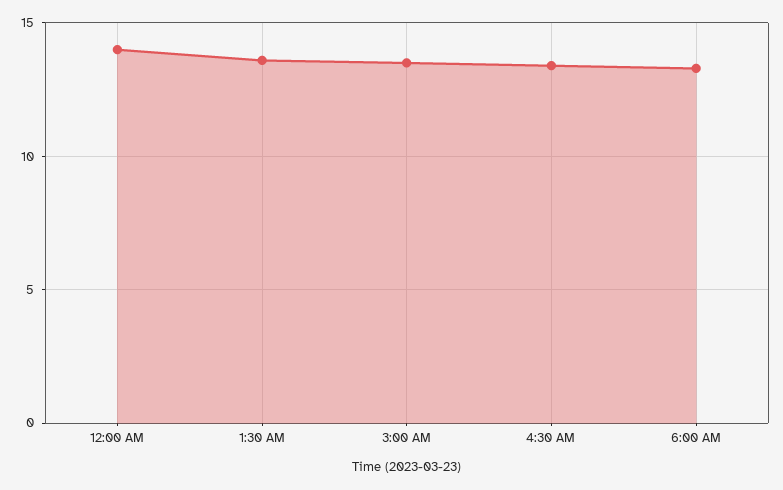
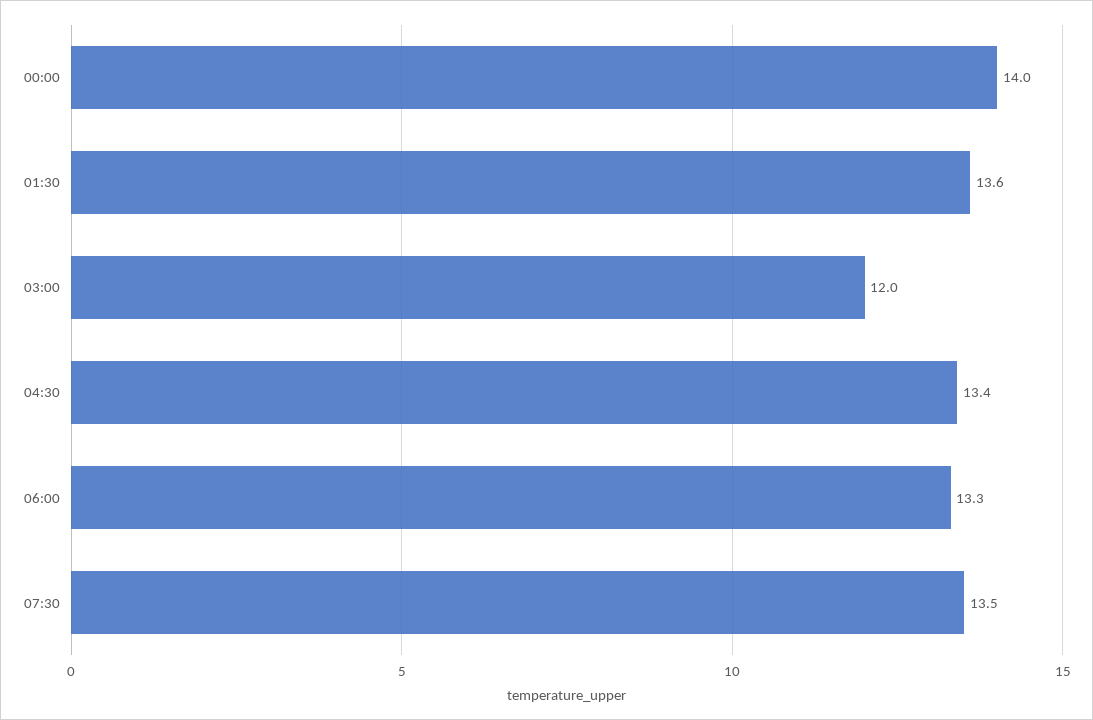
3:00 AM: 13.5 -> 12
07:30: none -> 13.5

